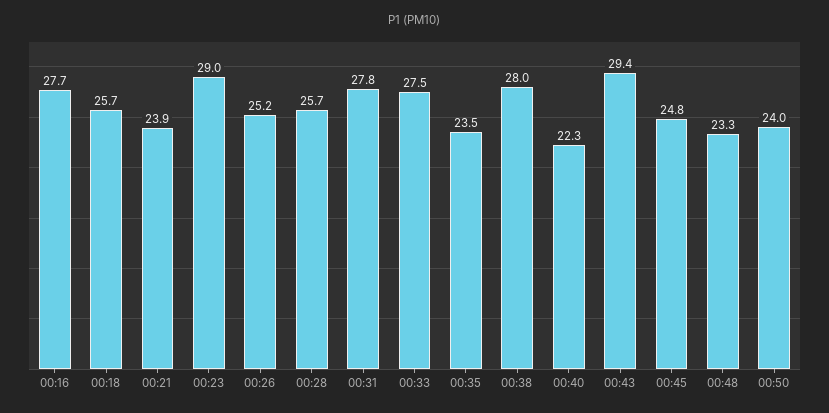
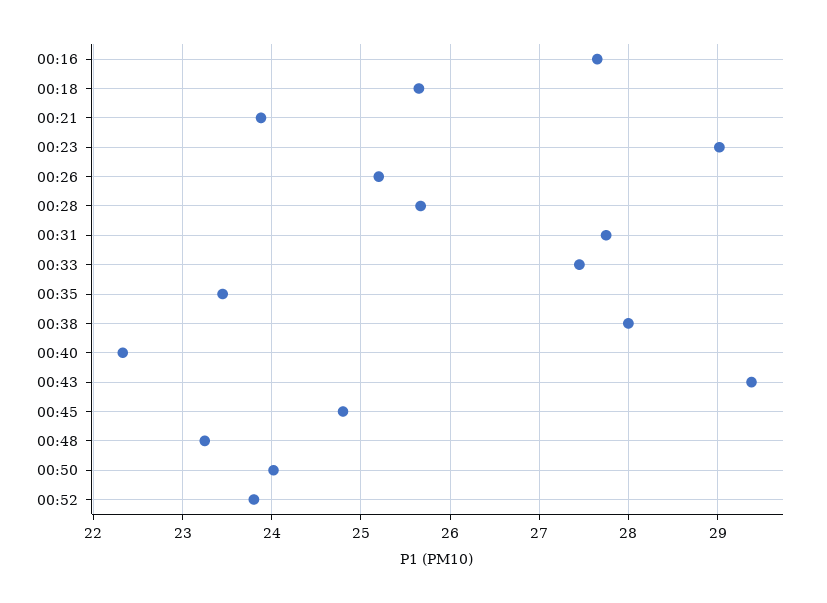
00:52: none -> 23.8

